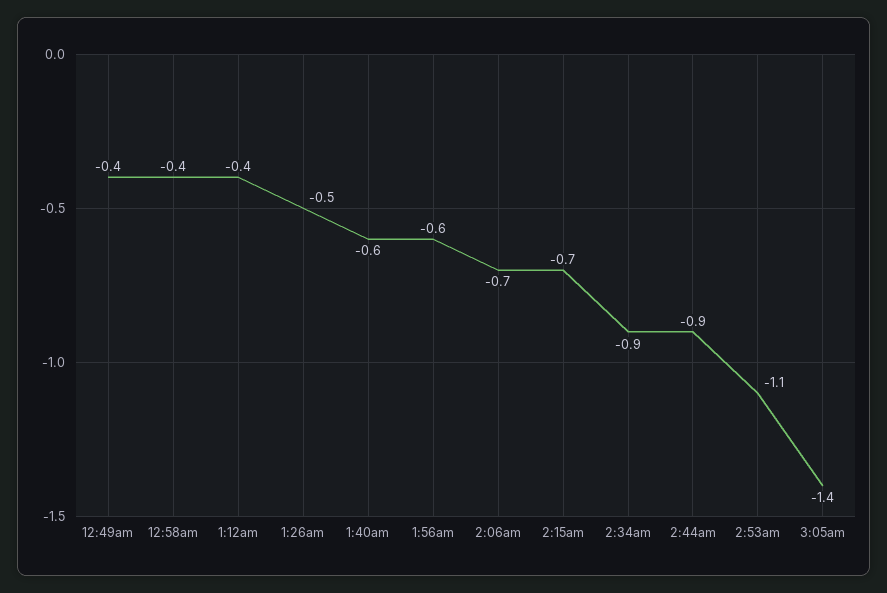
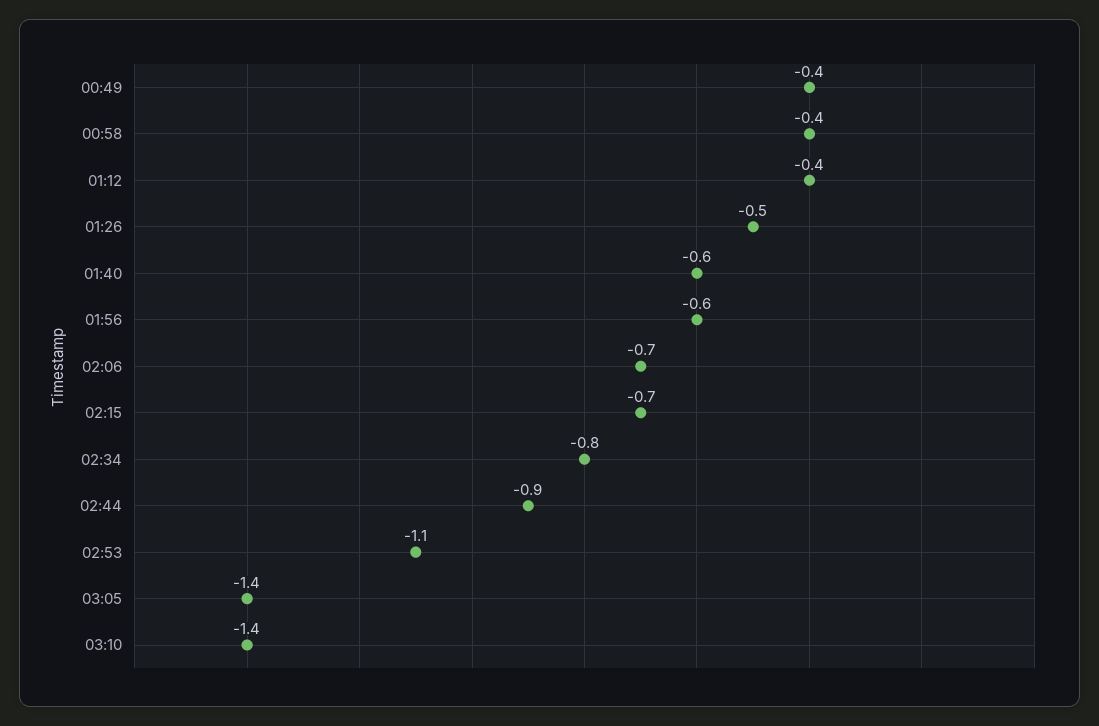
2:34am: -0.9 -> -0.8
03:10: none -> -1.4

